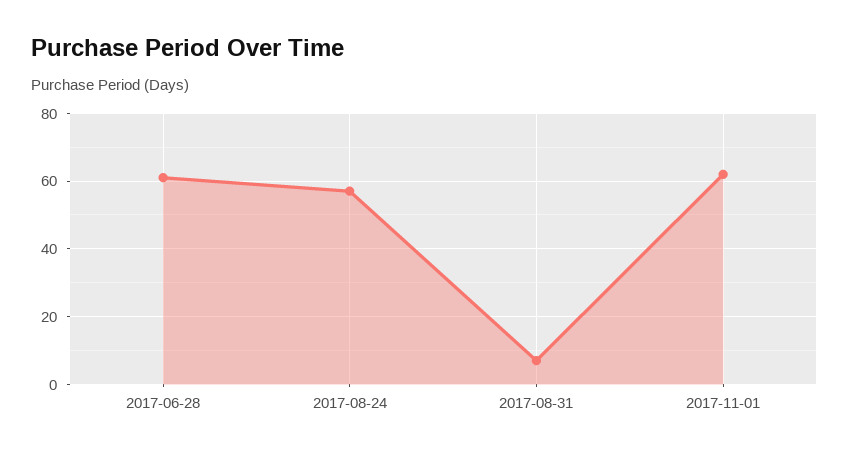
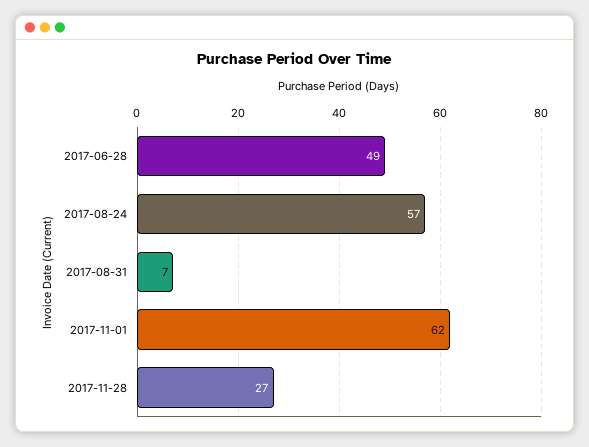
2017-06-28: 60 -> 49
2017-11-28: none -> 27

